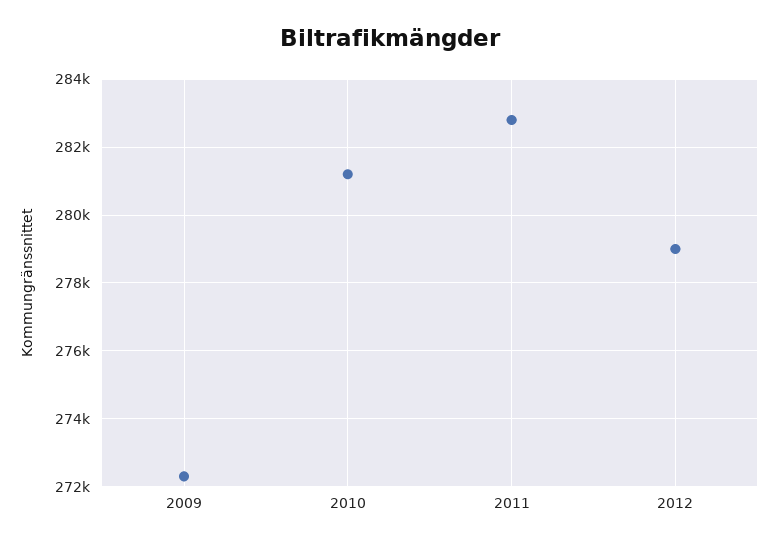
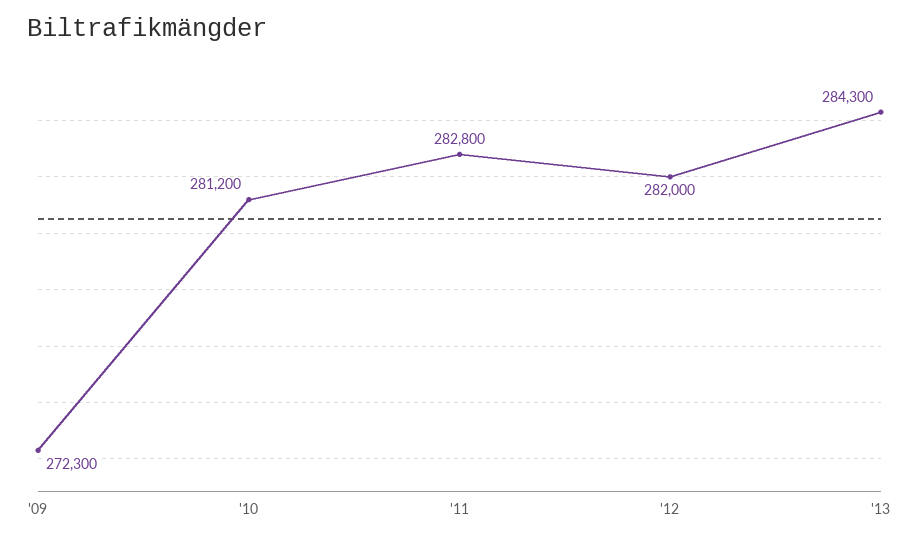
2012: 279000 -> 282000
'13: none -> 284300

